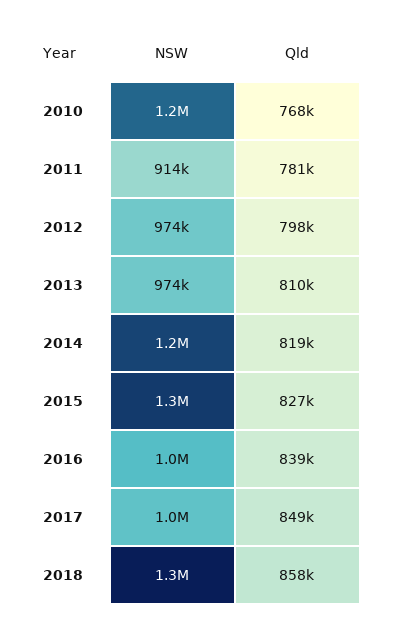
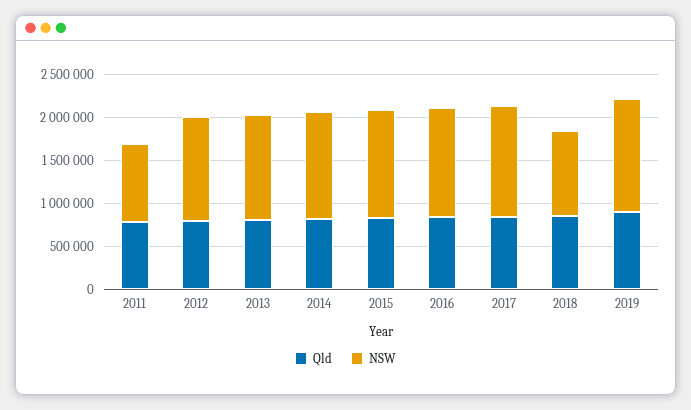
NSW, 2010: 1200000 -> none
Qld, 2010: 768000 -> none
NSW, 2012: 974000 -> 1200000
NSW, 2013: 974000 -> 1200000
NSW, 2016: 1000000 -> 1300000
NSW, 2017: 1000000 -> 1300000
NSW, 2018: 1300000 -> 1000000
Qld, 2019: none -> 900000
NSW, 2019: none -> 1300000

